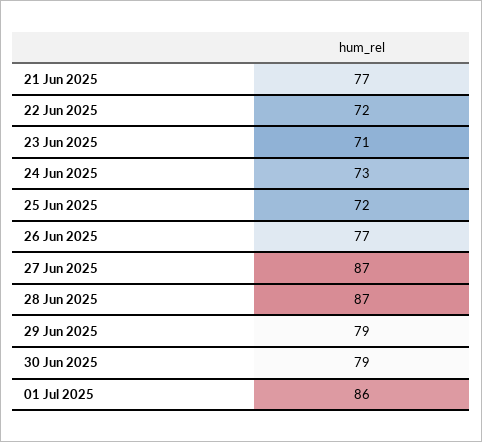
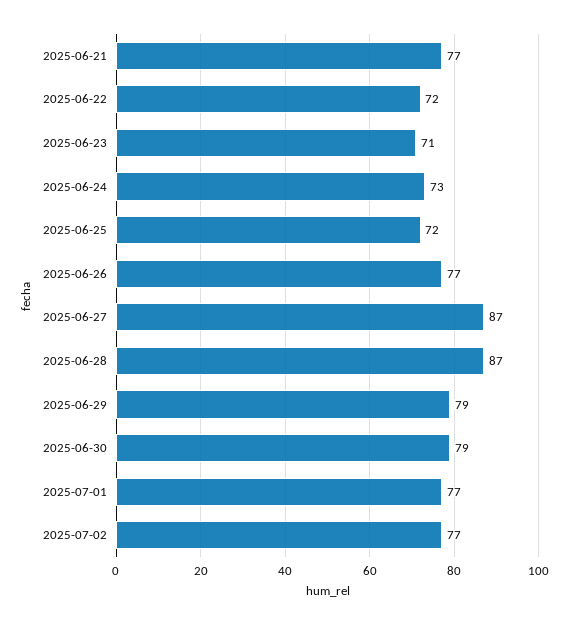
01 Jul 2025: 86 -> 77
2025-07-02: none -> 77

